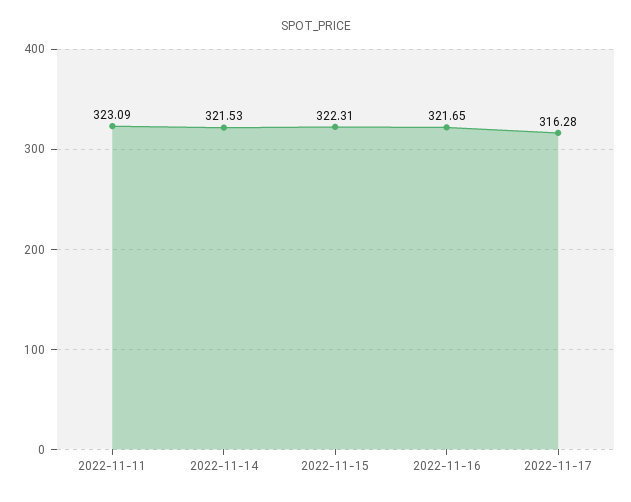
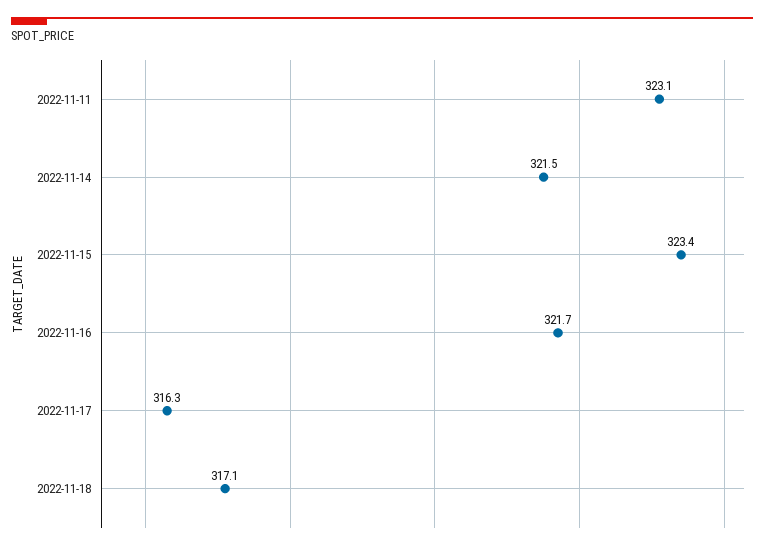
2022-11-15: 322.31 -> 323.4
2022-11-18: none -> 317.1

